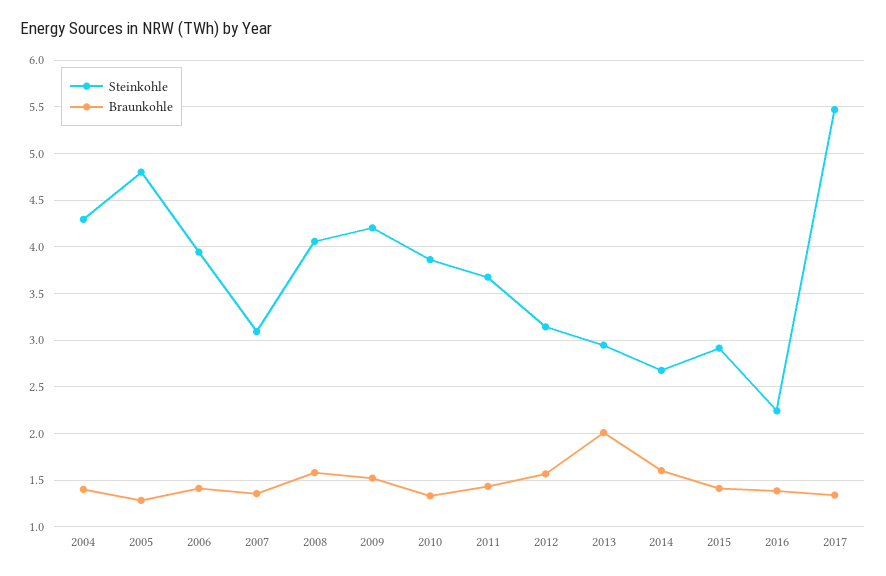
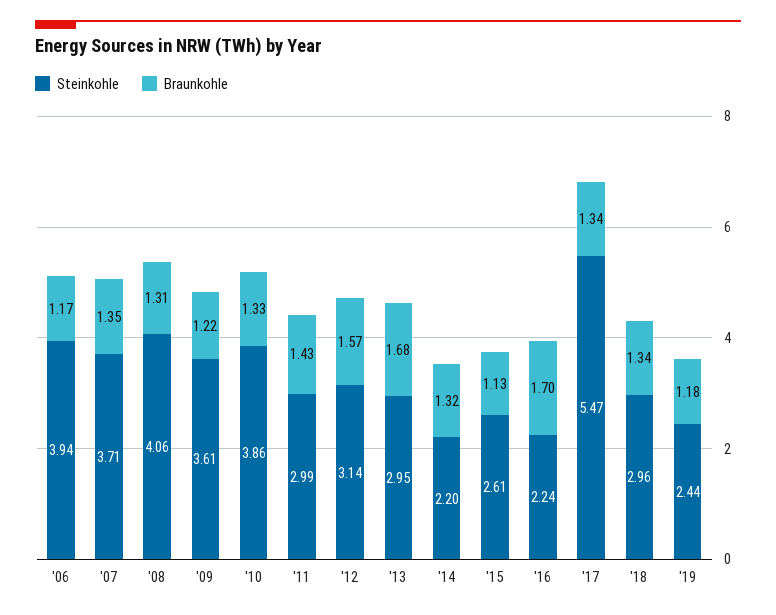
Steinkohle, 2004: 4.3 -> none
Braunkohle, 2004: 1.4 -> none
Steinkohle, 2005: 4.8 -> none
Braunkohle, 2005: 1.3 -> none
Braunkohle, 2006: 1.4 -> 1.17
Steinkohle, 2007: 3.1 -> 3.71
Braunkohle, 2008: 1.6 -> 1.31
Steinkohle, 2009: 4.2 -> 3.61
Braunkohle, 2009: 1.5 -> 1.22
Steinkohle, 2011: 3.7 -> 2.99
Braunkohle, 2013: 2 -> 1.68
Steinkohle, 2014: 2.7 -> 2.2
Braunkohle, 2014: 1.6 -> 1.32
Steinkohle, 2015: 2.9 -> 2.61
Braunkohle, 2015: 1.4 -> 1.13
Braunkohle, 2016: 1.4 -> 1.7
Steinkohle, '18: none -> 2.96
Braunkohle, '18: none -> 1.34
Steinkohle, '19: none -> 2.44
Braunkohle, '19: none -> 1.18

